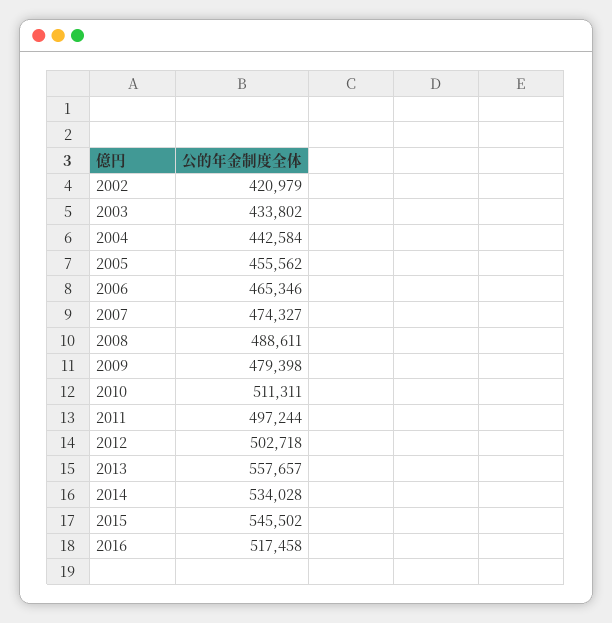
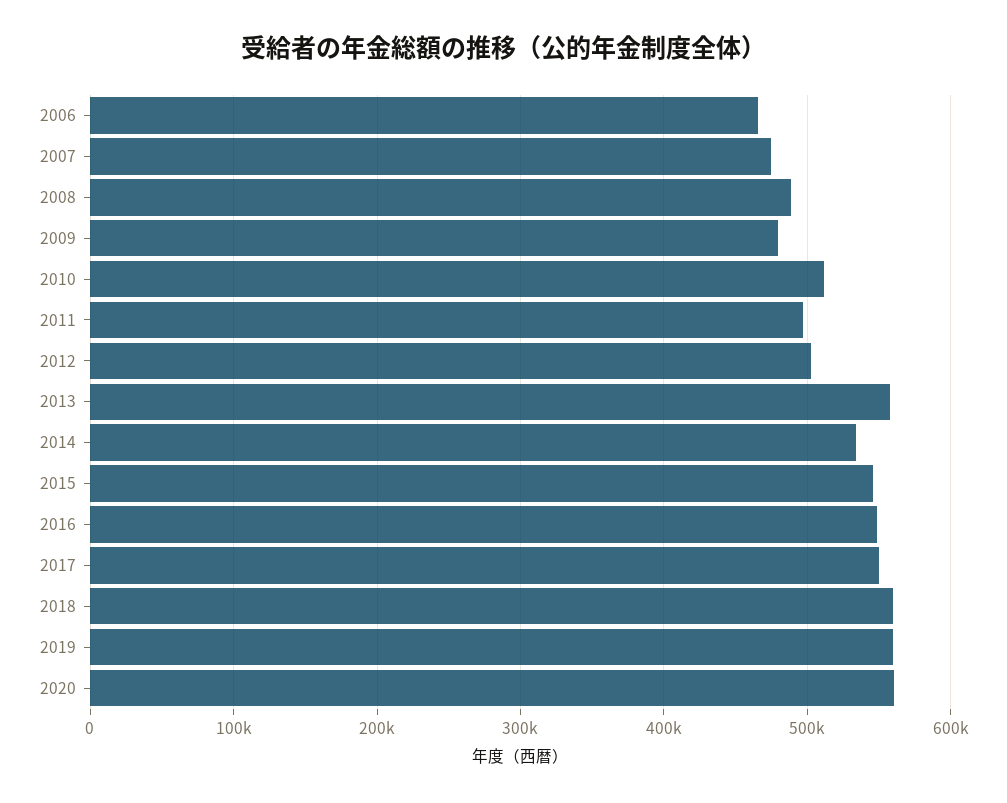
2002: 420979 -> none
2003: 433802 -> none
2004: 442584 -> none
2005: 455562 -> none
2016: 517458 -> 550000
2017: none -> 550000
2018: none -> 560000
2019: none -> 560000
2020: none -> 560000

